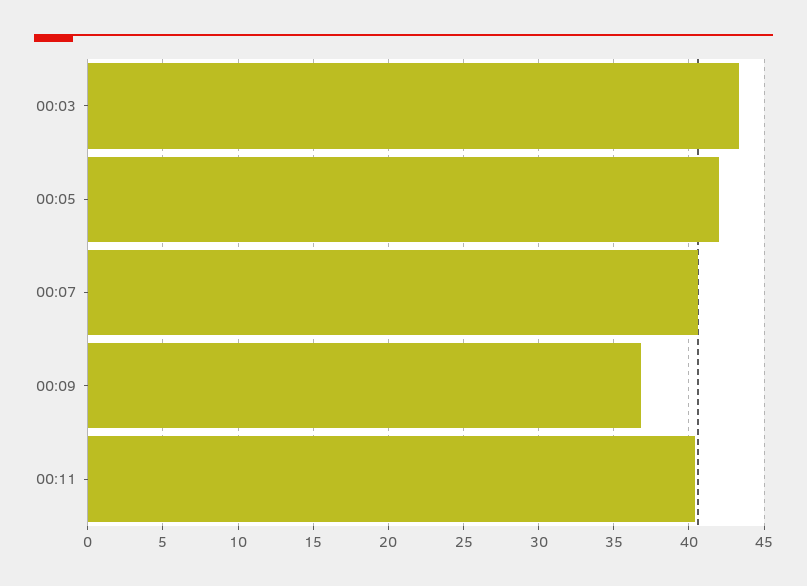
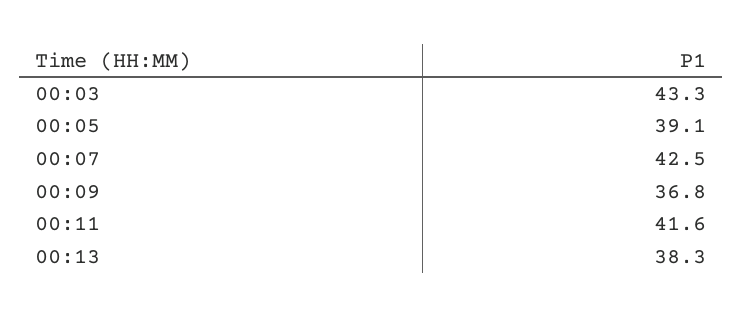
00:05: 42 -> 39.1
00:07: 40.5 -> 42.5
00:11: 40.5 -> 41.6
00:13: none -> 38.3

